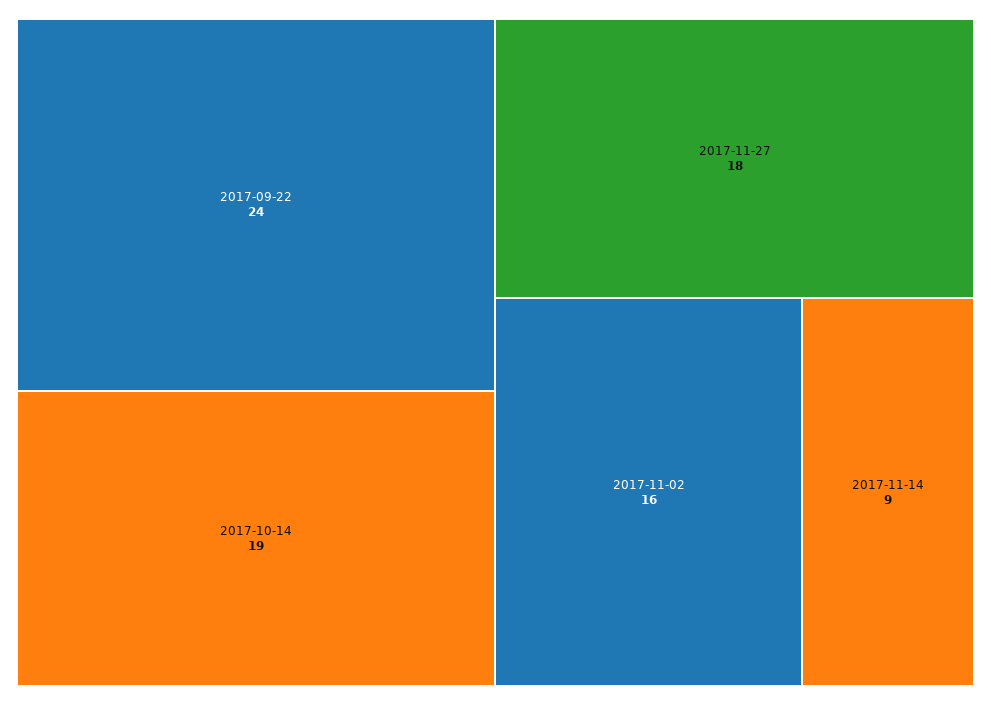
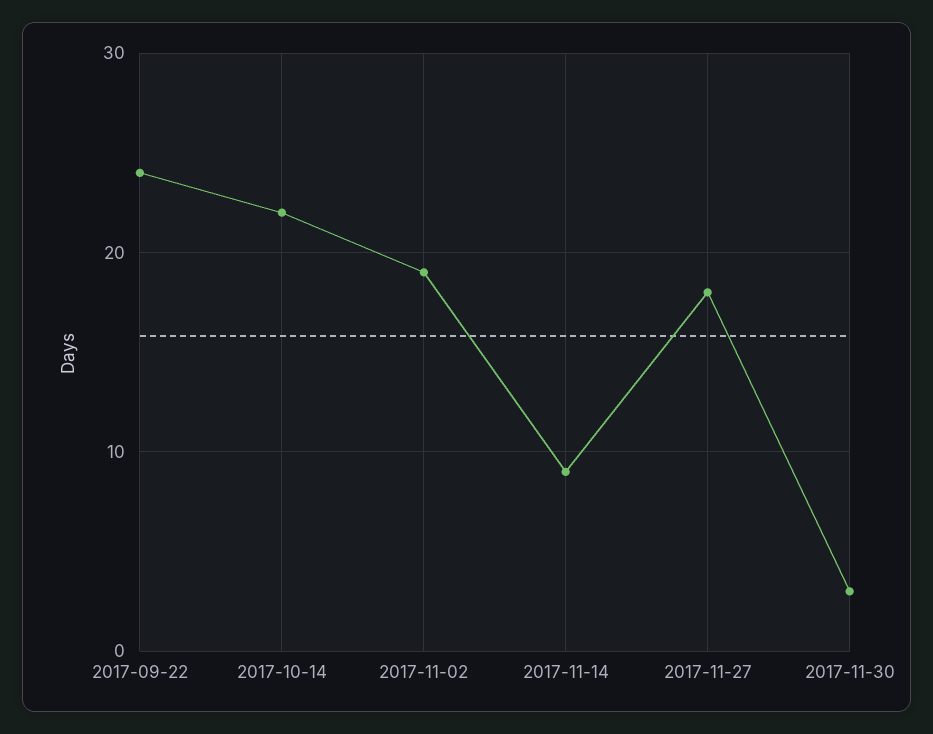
2017-10-14: 19 -> 22
2017-11-02: 16 -> 19
2017-11-30: none -> 3

